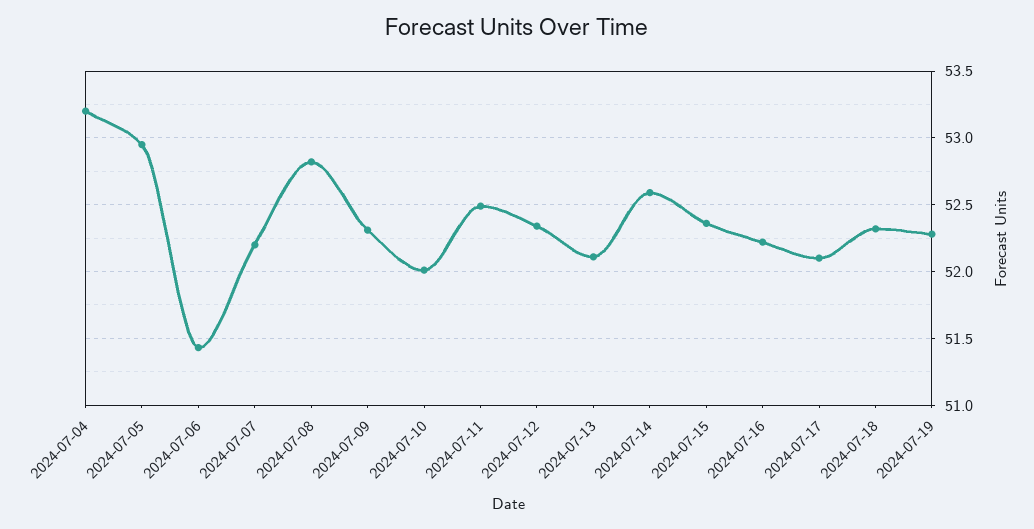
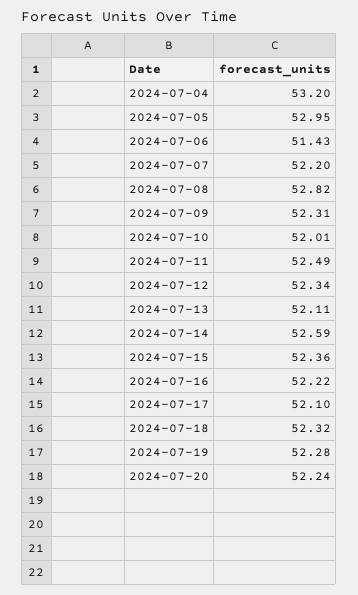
2024-07-20: none -> 52.24

